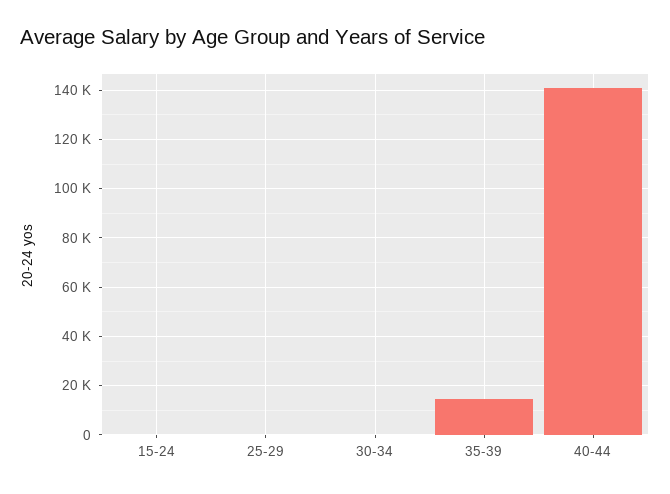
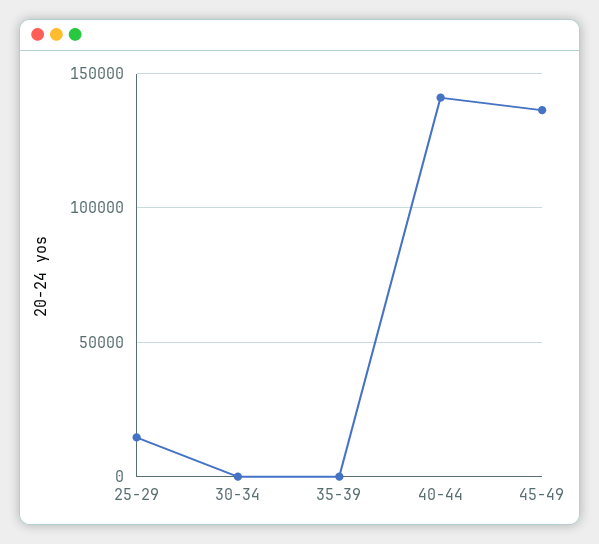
15-24: 0 -> none
25-29: 0 -> 15000
35-39: 15000 -> 0
45-49: none -> 135000

